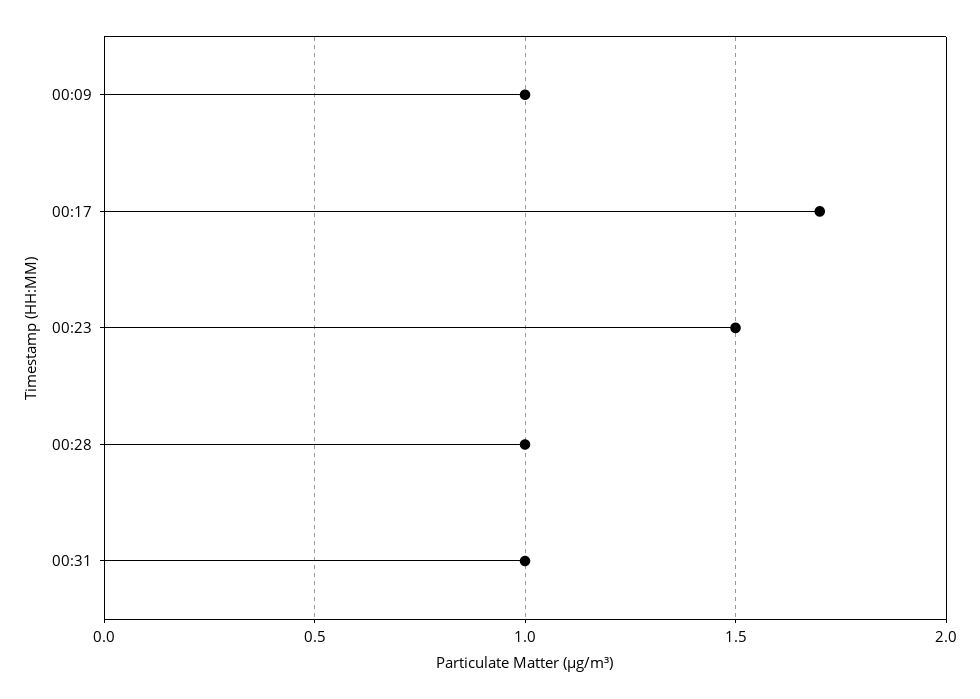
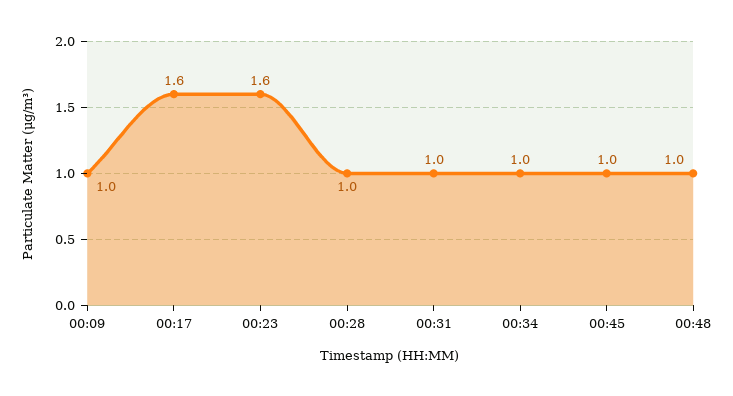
00:17: 1.7 -> 1.6
00:23: 1.5 -> 1.6
00:34: none -> 1
00:45: none -> 1
00:48: none -> 1

